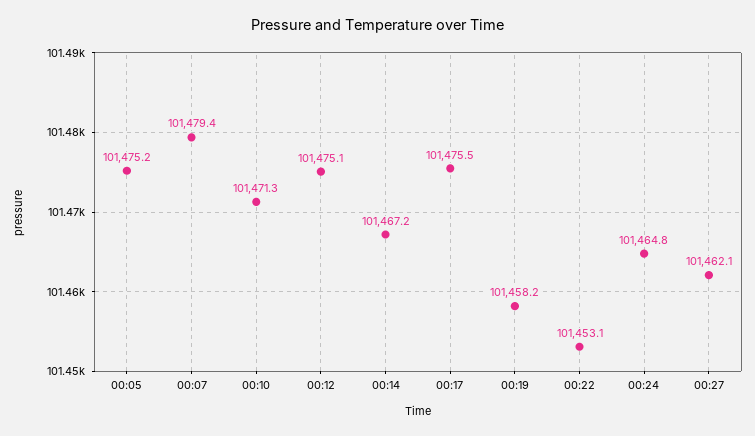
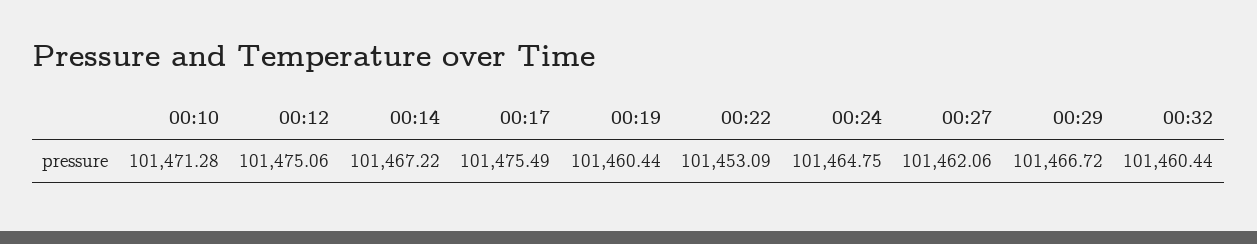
00:05: 101475.2 -> none
00:07: 101479.4 -> none
00:19: 101458.2 -> 101460.44
00:29: none -> 101466.72
00:32: none -> 101460.44

